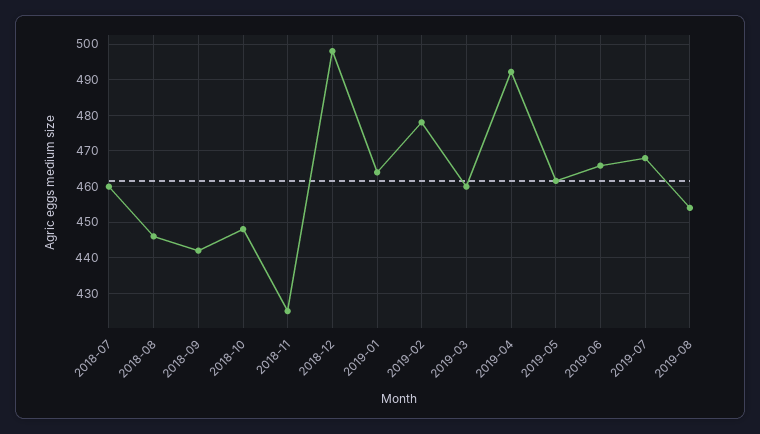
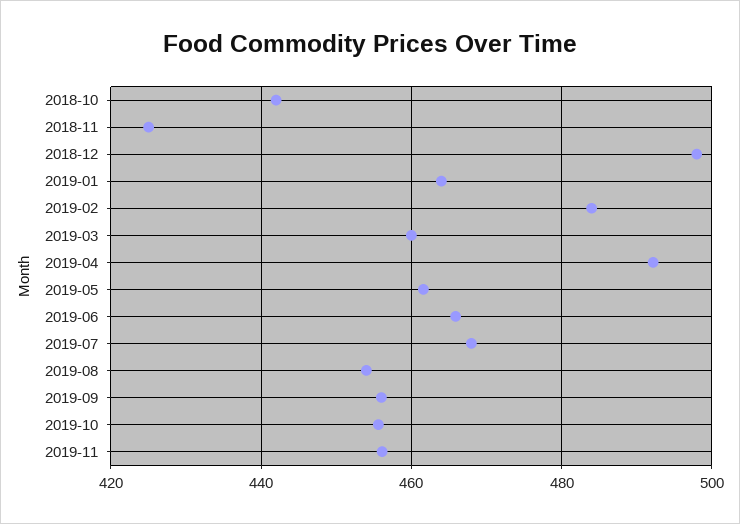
2018-07: 460 -> none
2018-08: 446 -> none
2018-09: 442 -> none
2018-10: 448 -> 442
2019-02: 478 -> 484
2019-09: none -> 456
2019-10: none -> 456
2019-11: none -> 456

